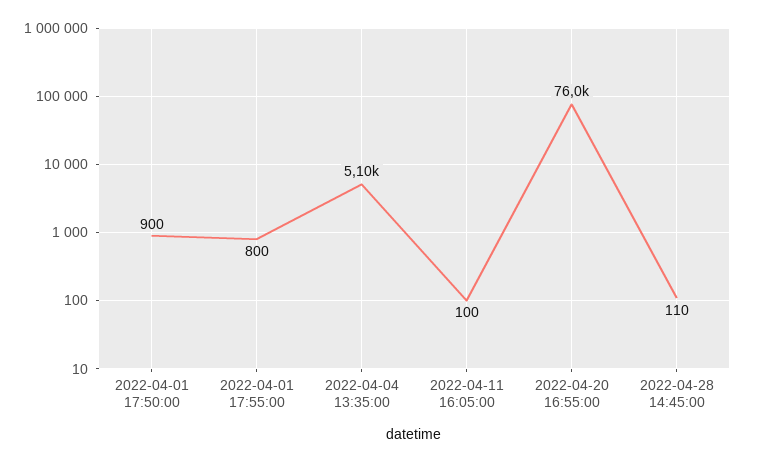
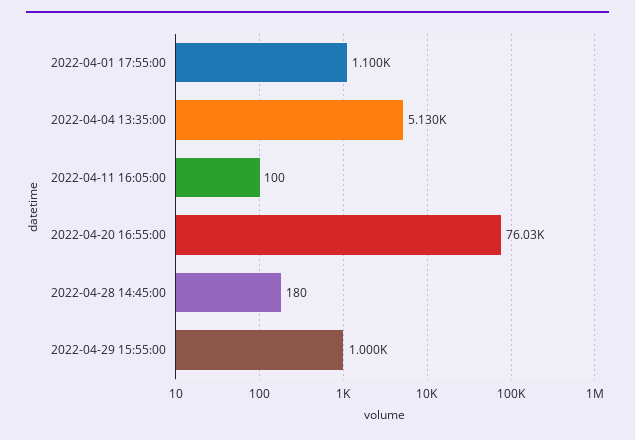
2022-04-01 17:50:00: 900 -> none
2022-04-01 17:55:00: 800 -> 1100
2022-04-04 13:35:00: 5100 -> 5130
2022-04-28 14:45:00: 110 -> 180
2022-04-29 15:55:00: none -> 1000

